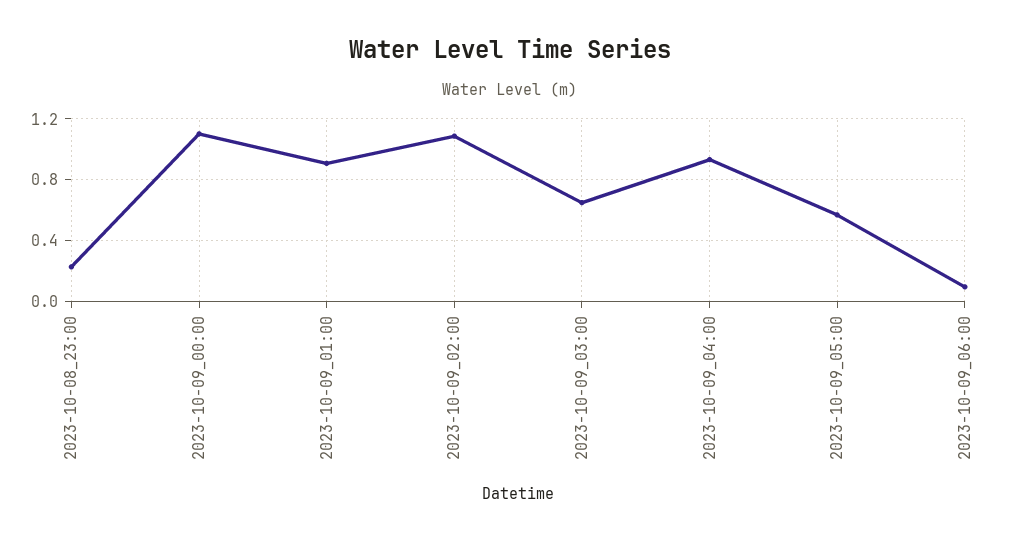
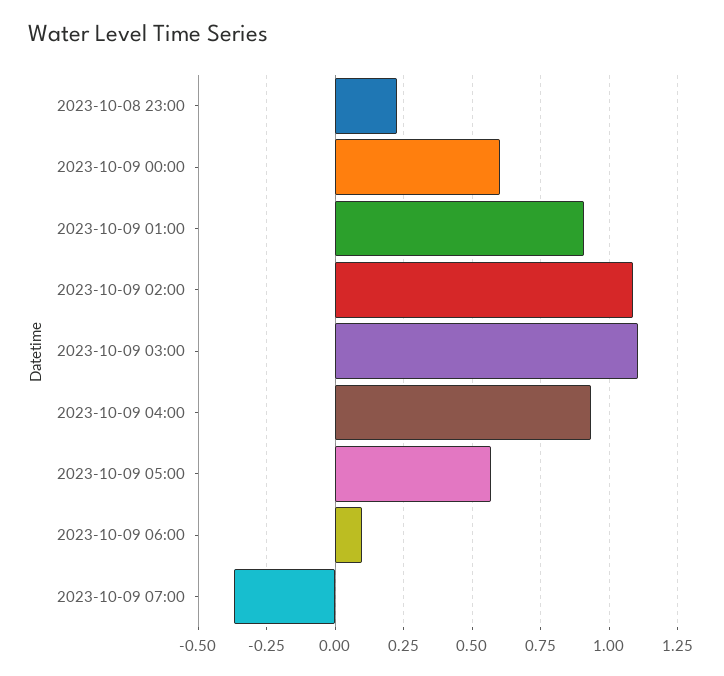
2023-10-09_00:00: 1.1 -> 0.6
2023-10-09_03:00: 0.65 -> 1.1
2023-10-09 07:00: none -> -0.375

